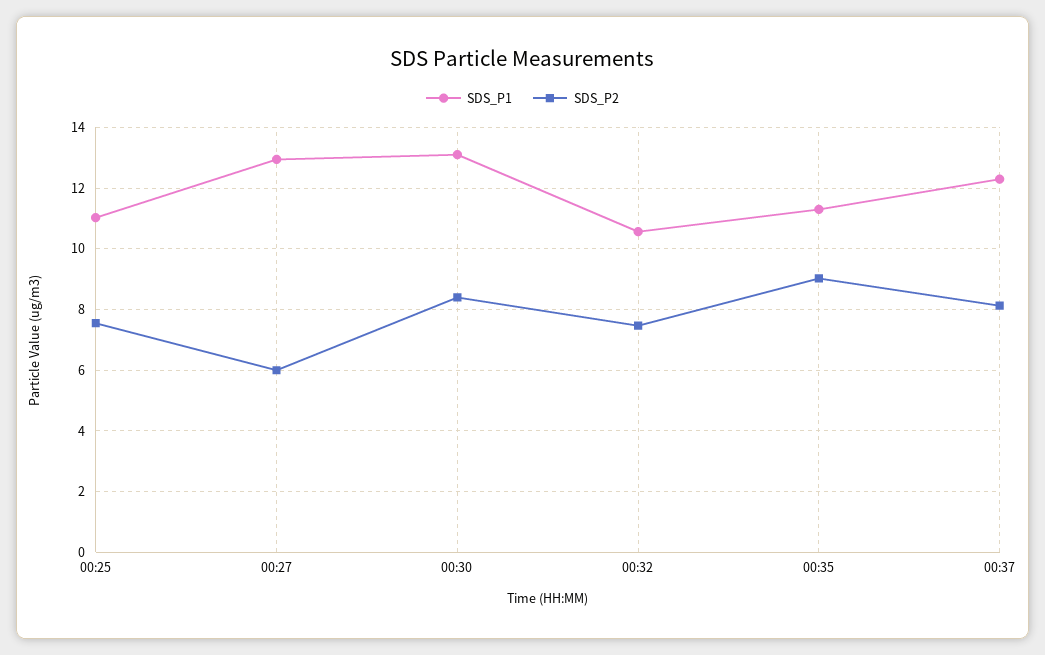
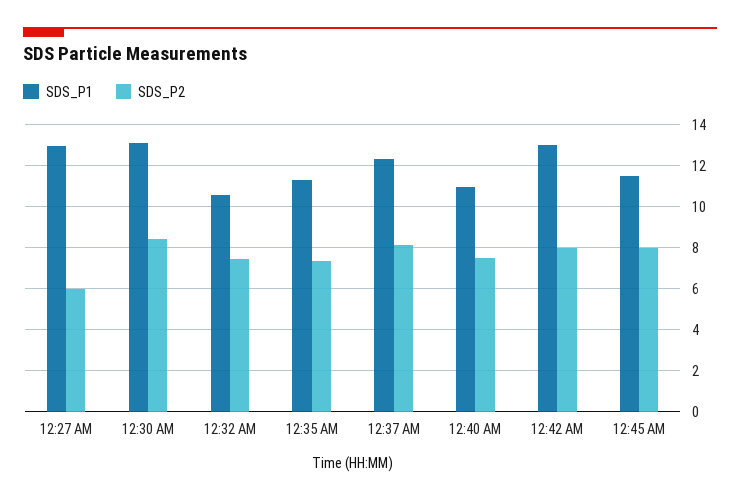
SDS_P1, 00:25: 11 -> none
SDS_P2, 00:25: 7.6 -> none
SDS_P2, 00:35: 9 -> 7.5
SDS_P1, 12:40 AM: none -> 11
SDS_P2, 12:40 AM: none -> 7.5
SDS_P1, 12:42 AM: none -> 13
SDS_P2, 12:42 AM: none -> 8
SDS_P1, 12:45 AM: none -> 11.5
SDS_P2, 12:45 AM: none -> 8

